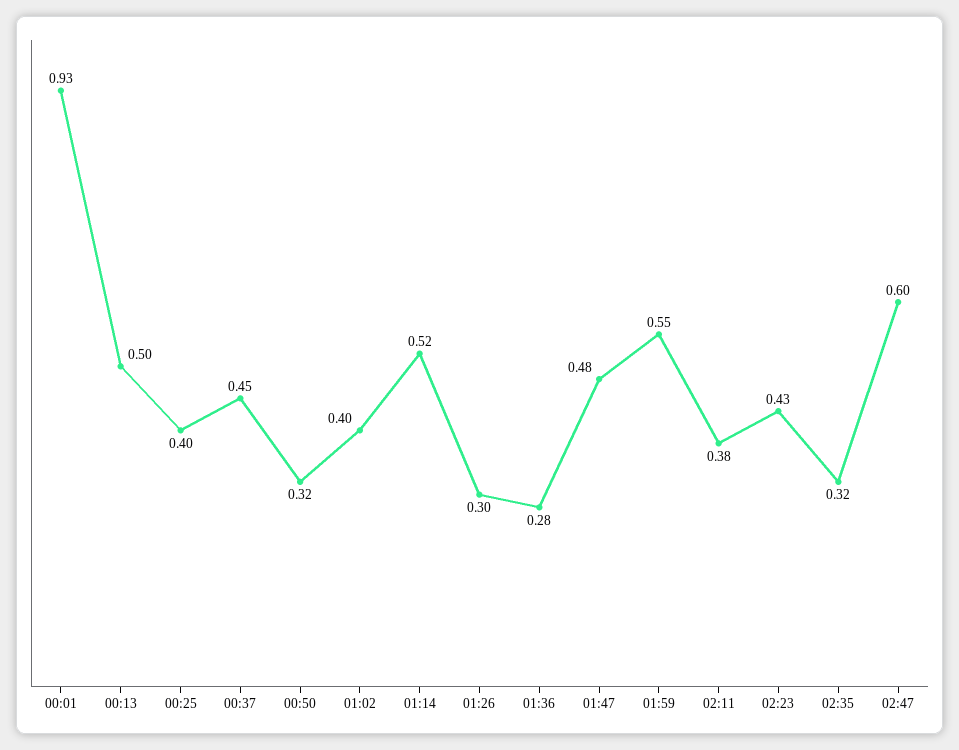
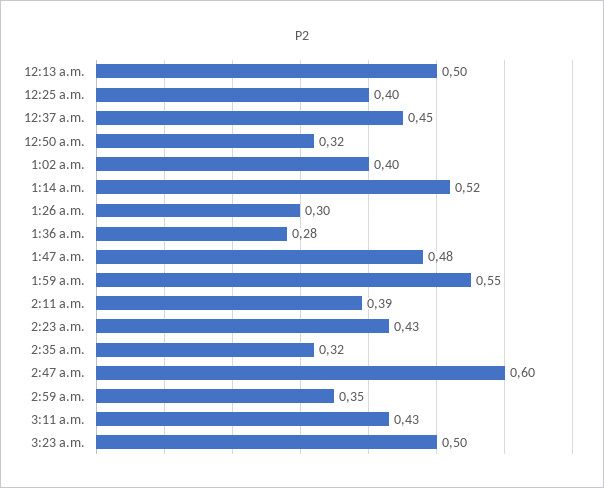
00:01: 0.93 -> none
02:11: 0.38 -> 0.39
2:59 a.m.: none -> 0.35
3:11 a.m.: none -> 0.43
3:23 a.m.: none -> 0.5

